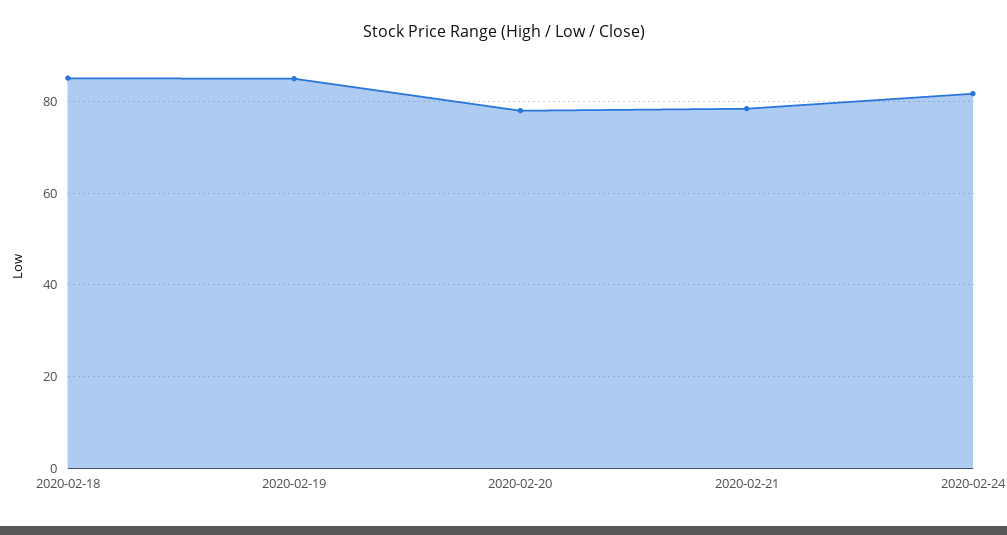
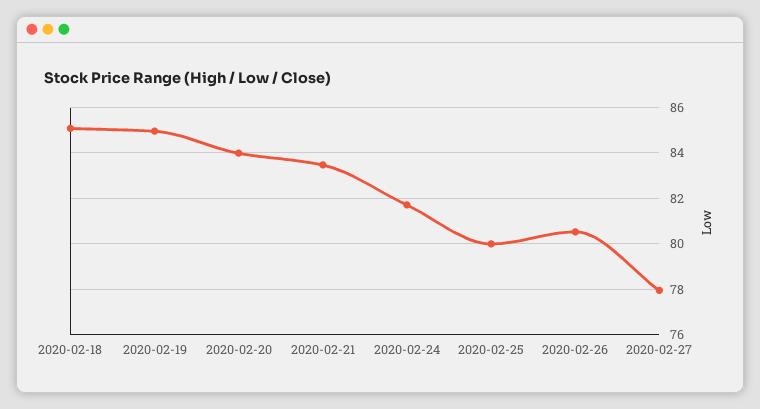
2020-02-20: 78 -> 84
2020-02-21: 78 -> 83.5
2020-02-25: none -> 80
2020-02-26: none -> 80.5
2020-02-27: none -> 78

